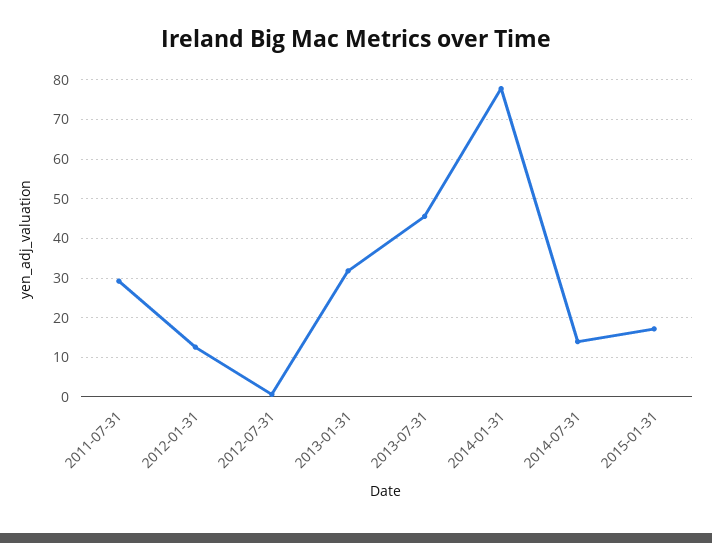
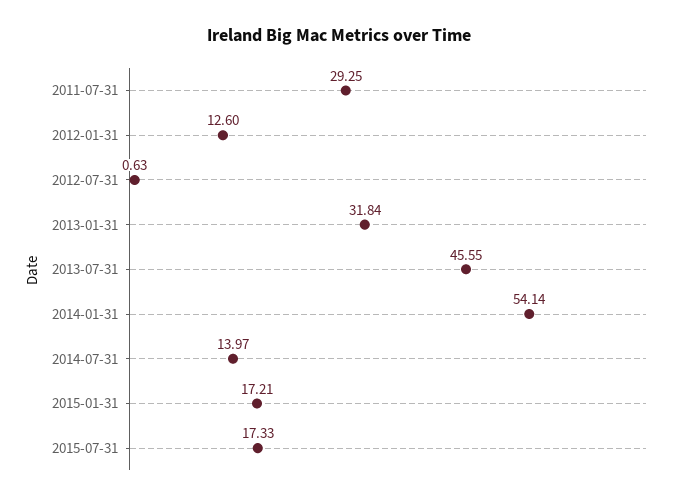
2014-01-31: 78 -> 54.14
2015-07-31: none -> 17.33

